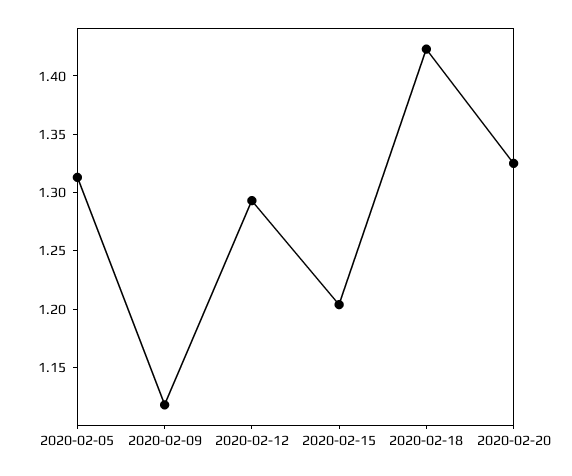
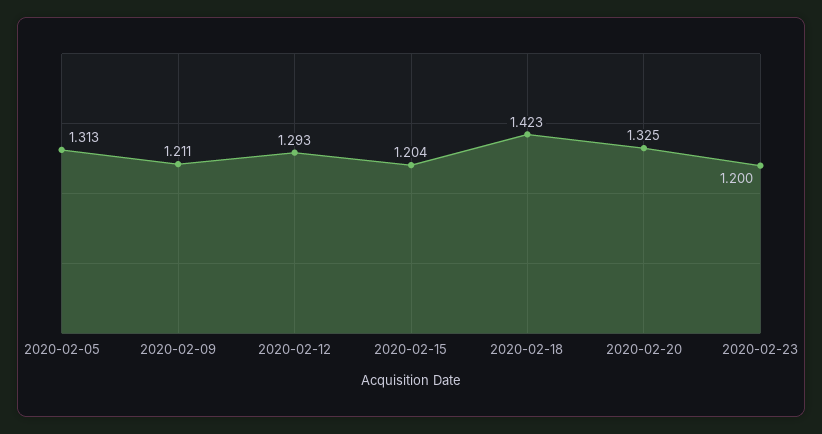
2020-02-09: 1.12 -> 1.211
2020-02-23: none -> 1.2

